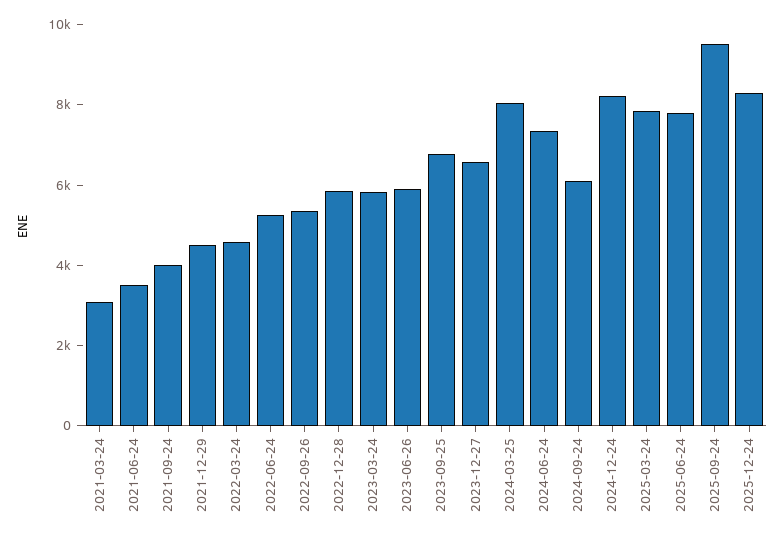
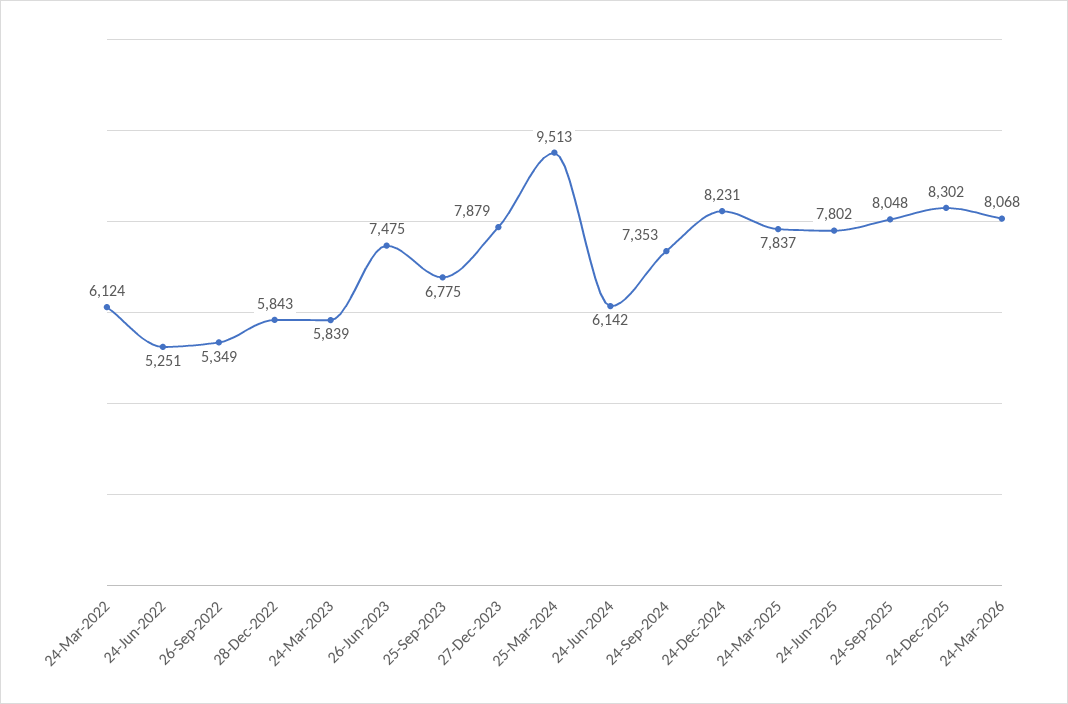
2021-03-24: 3000 -> none
2021-06-24: 3500 -> none
2021-09-24: 4000 -> none
2021-12-29: 4500 -> none
2022-03-24: 4500 -> 6124
2023-06-26: 6000 -> 7475
2023-12-27: 6500 -> 7879
2024-03-25: 8000 -> 9513
2024-06-24: 7500 -> 6142
2024-09-24: 6000 -> 7353
2025-09-24: 9500 -> 8048
24-Mar-2026: none -> 8068

